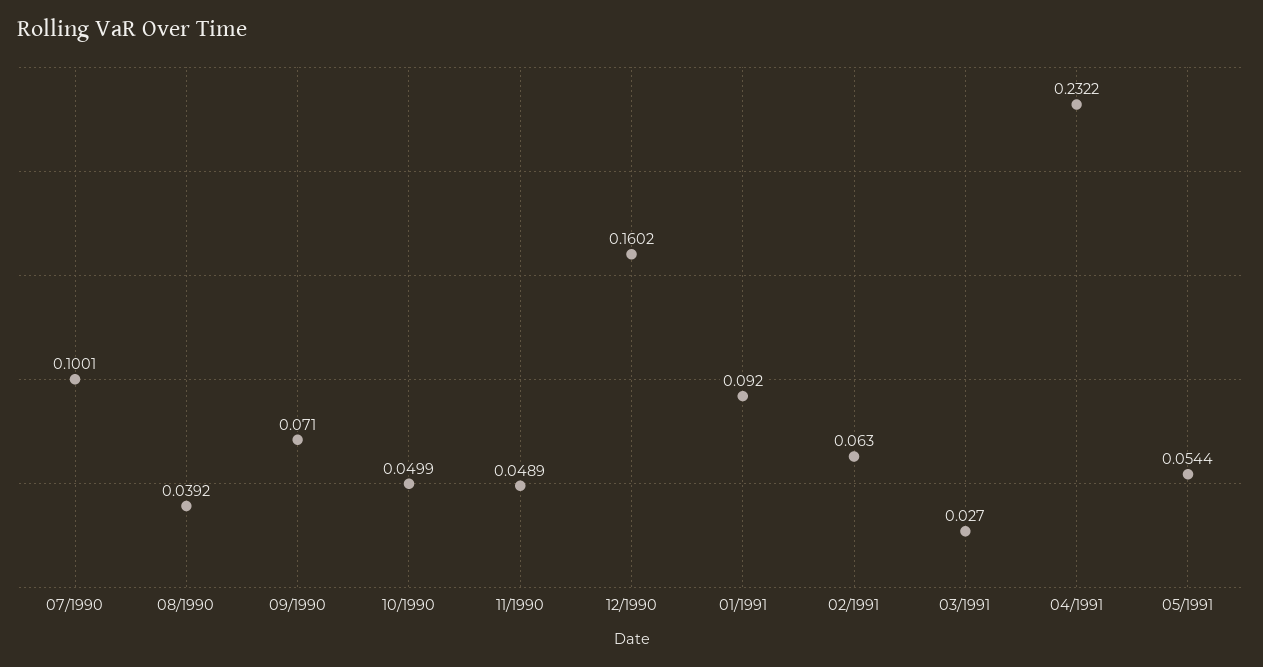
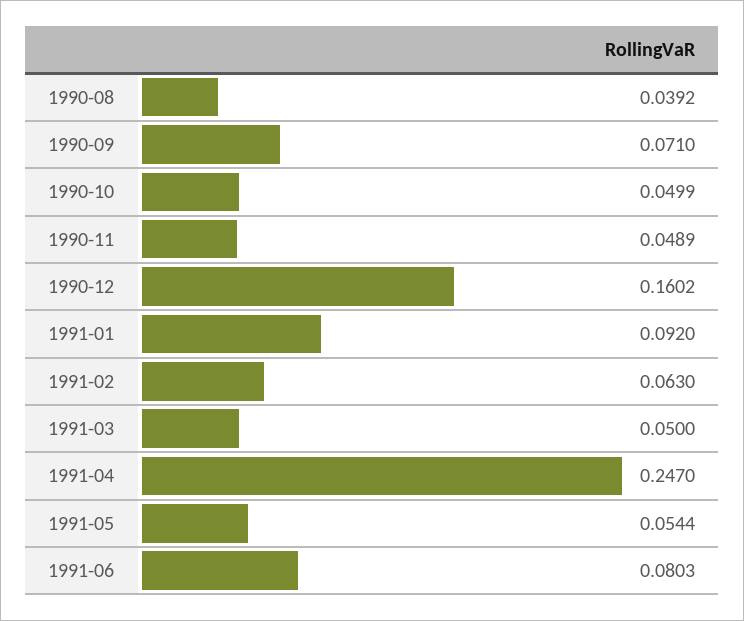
07/1990: 0.1001 -> none
03/1991: 0.027 -> 0.05
04/1991: 0.2322 -> 0.247
1991-06: none -> 0.0803

